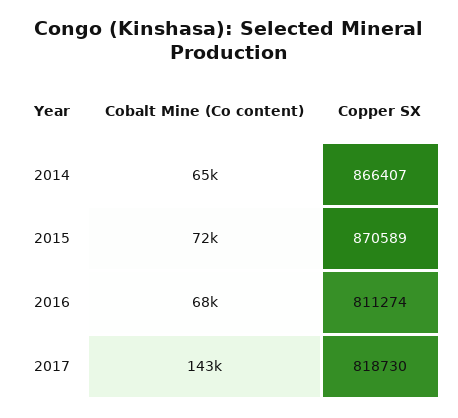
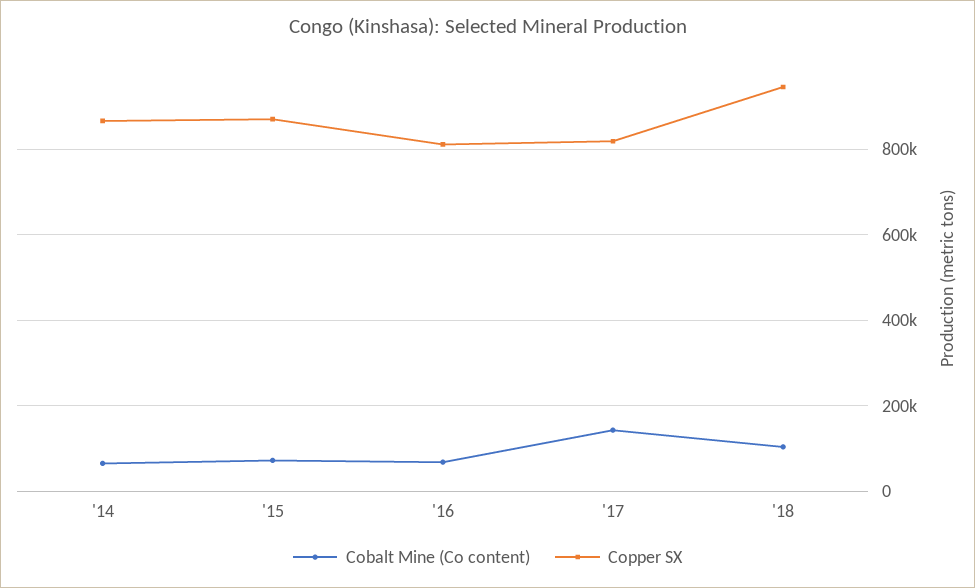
Cobalt Mine (Co content), '18: none -> 100000
Copper SX, '18: none -> 940000

